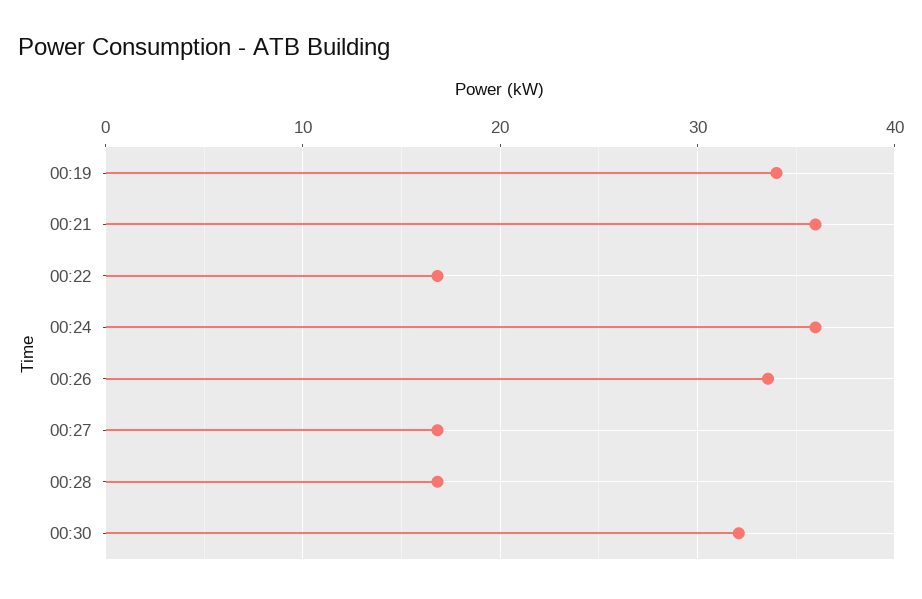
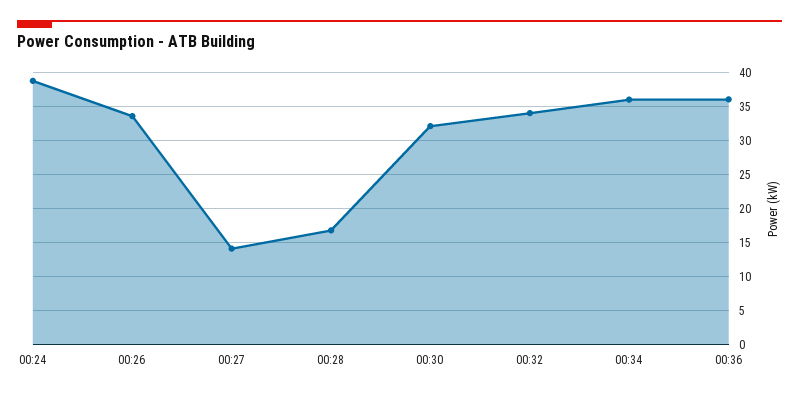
00:19: 34 -> none
00:21: 36 -> none
00:22: 17 -> none
00:24: 36 -> 39
00:27: 17 -> 14
00:32: none -> 34
00:34: none -> 36
00:36: none -> 36

